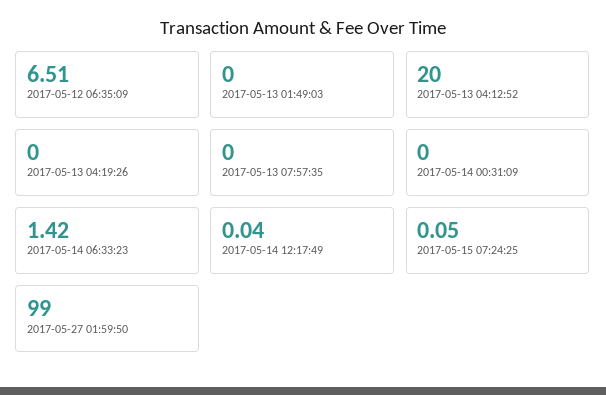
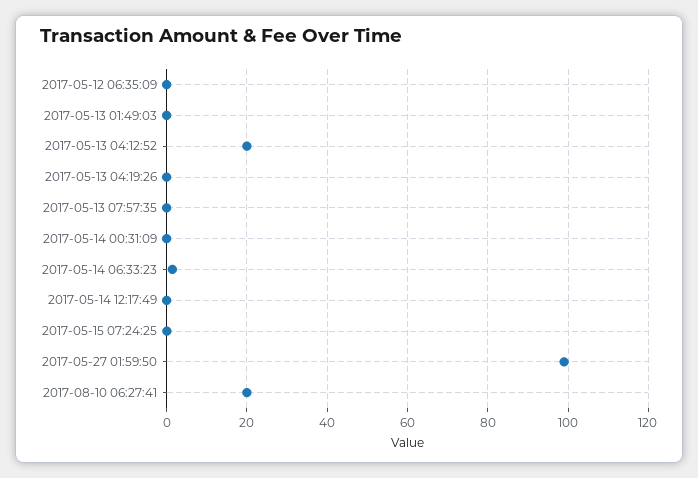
2017-05-12 06:35:09: 6.51 -> 0
2017-08-10 06:27:41: none -> 20

